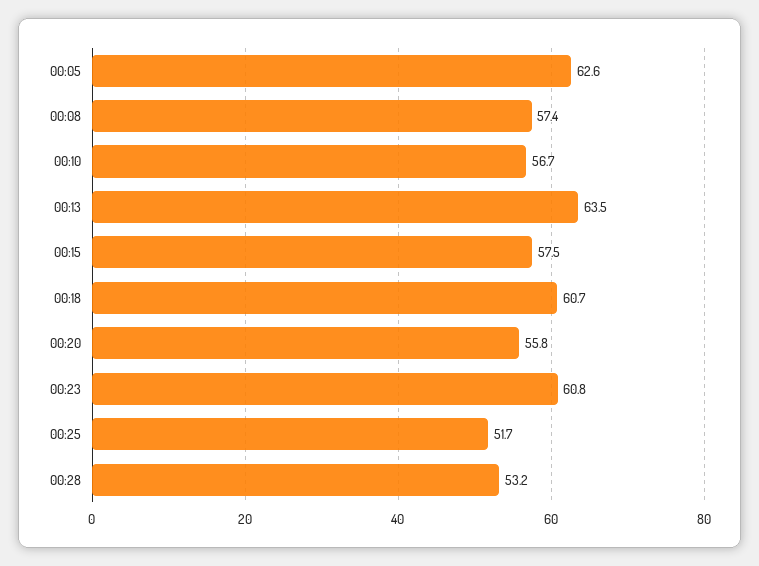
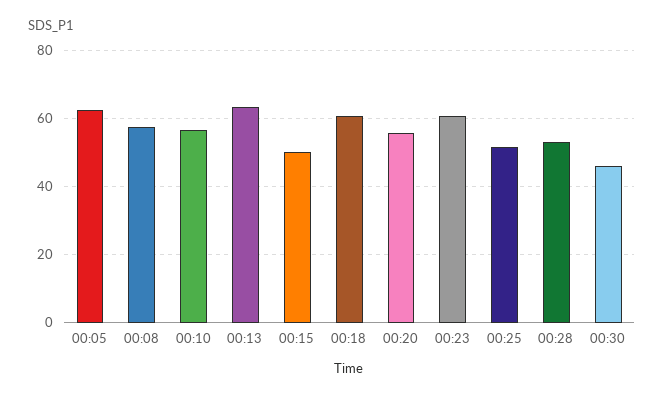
00:15: 57.5 -> 50
00:30: none -> 46

